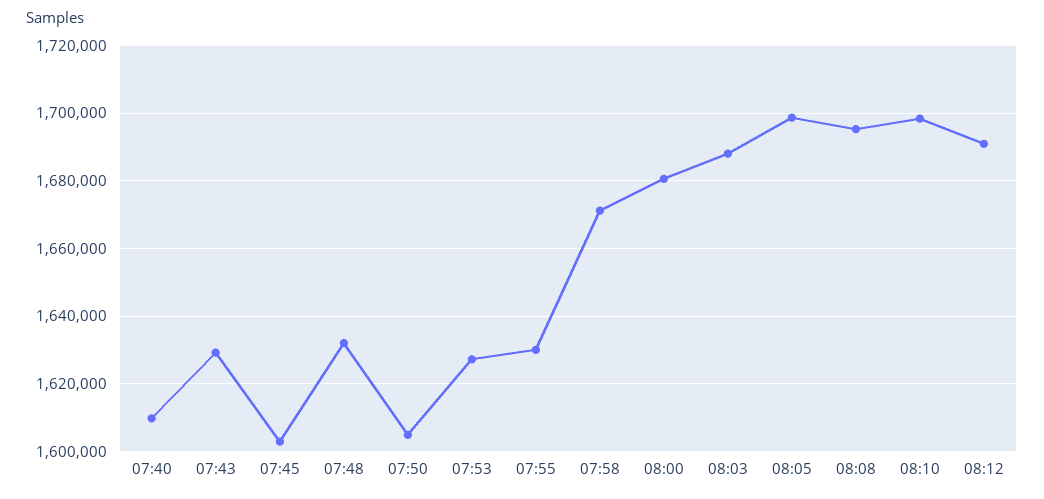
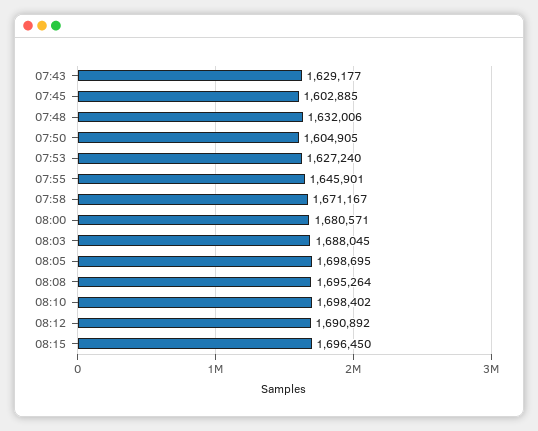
07:40: 1610000 -> none
07:55: 1630000 -> 1645901
08:15: none -> 1696450

